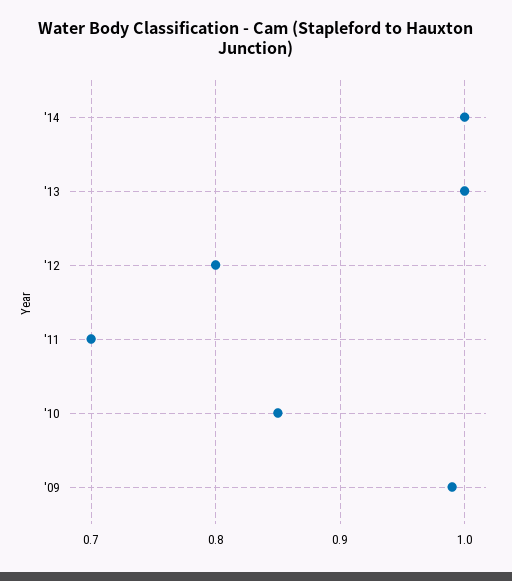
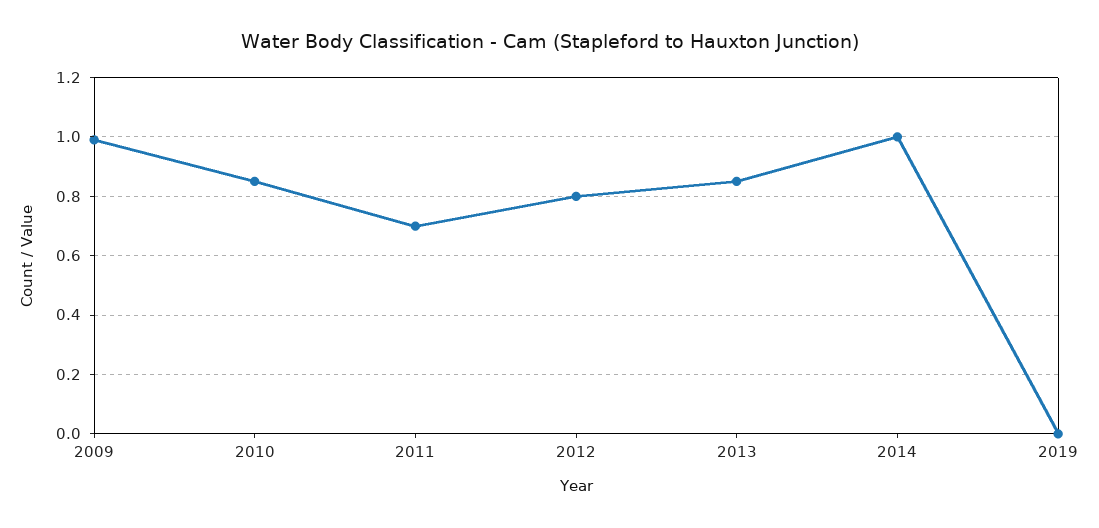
'13: 1 -> 0.85
2019: none -> 0

